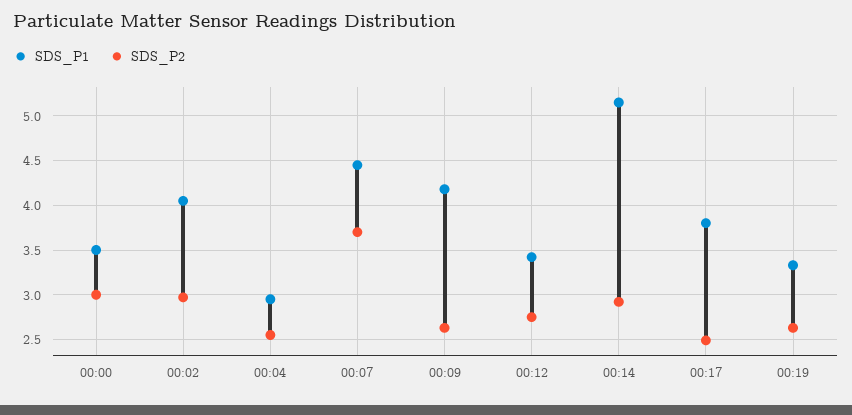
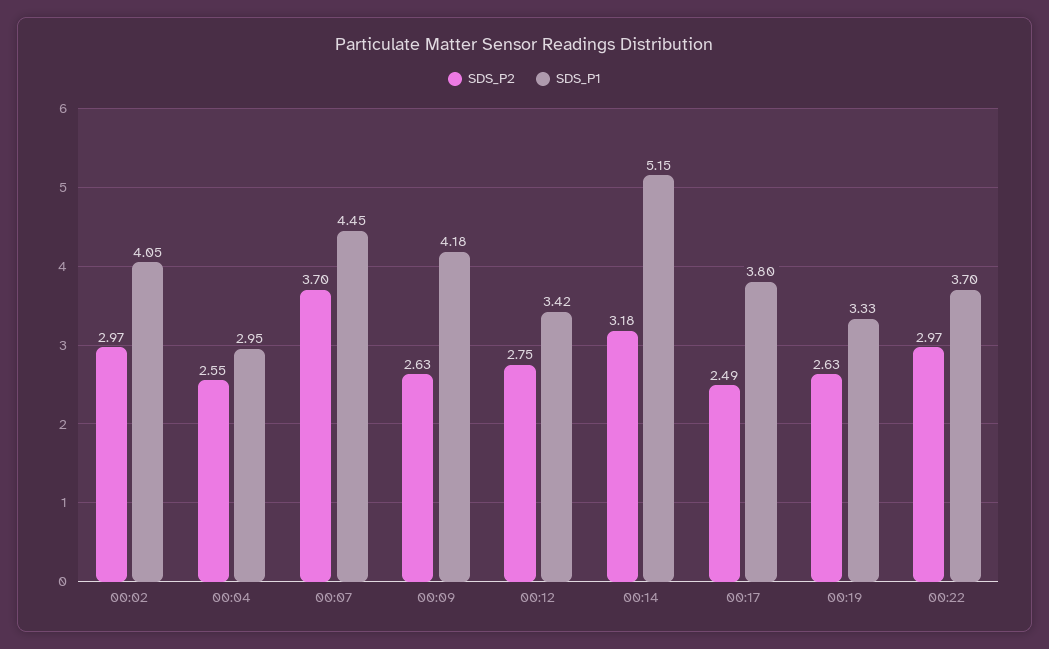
SDS_P1, 00:00: 3.5 -> none
SDS_P2, 00:00: 3 -> none
SDS_P2, 00:14: 2.9 -> 3.18
SDS_P2, 00:22: none -> 2.97
SDS_P1, 00:22: none -> 3.7

